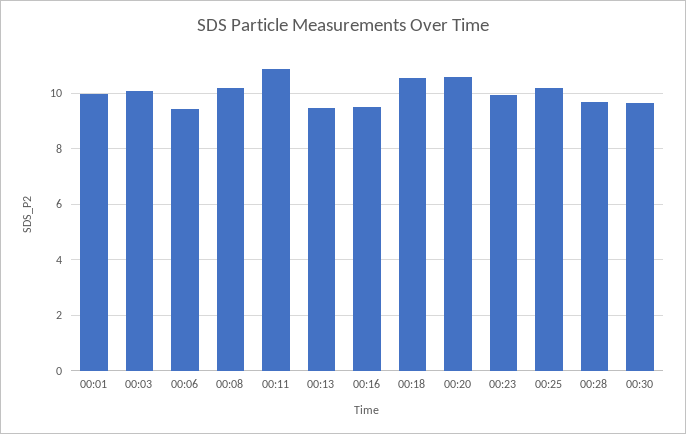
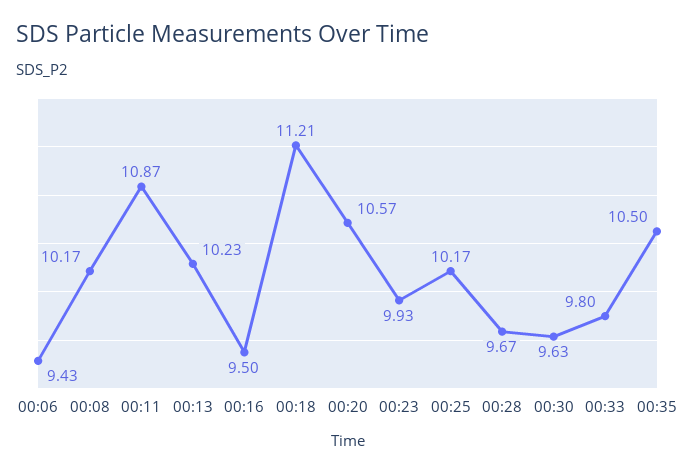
00:01: 10 -> none
00:03: 10 -> none
00:13: 9.5 -> 10.23
00:18: 10.5 -> 11.21
00:33: none -> 9.8
00:35: none -> 10.5

